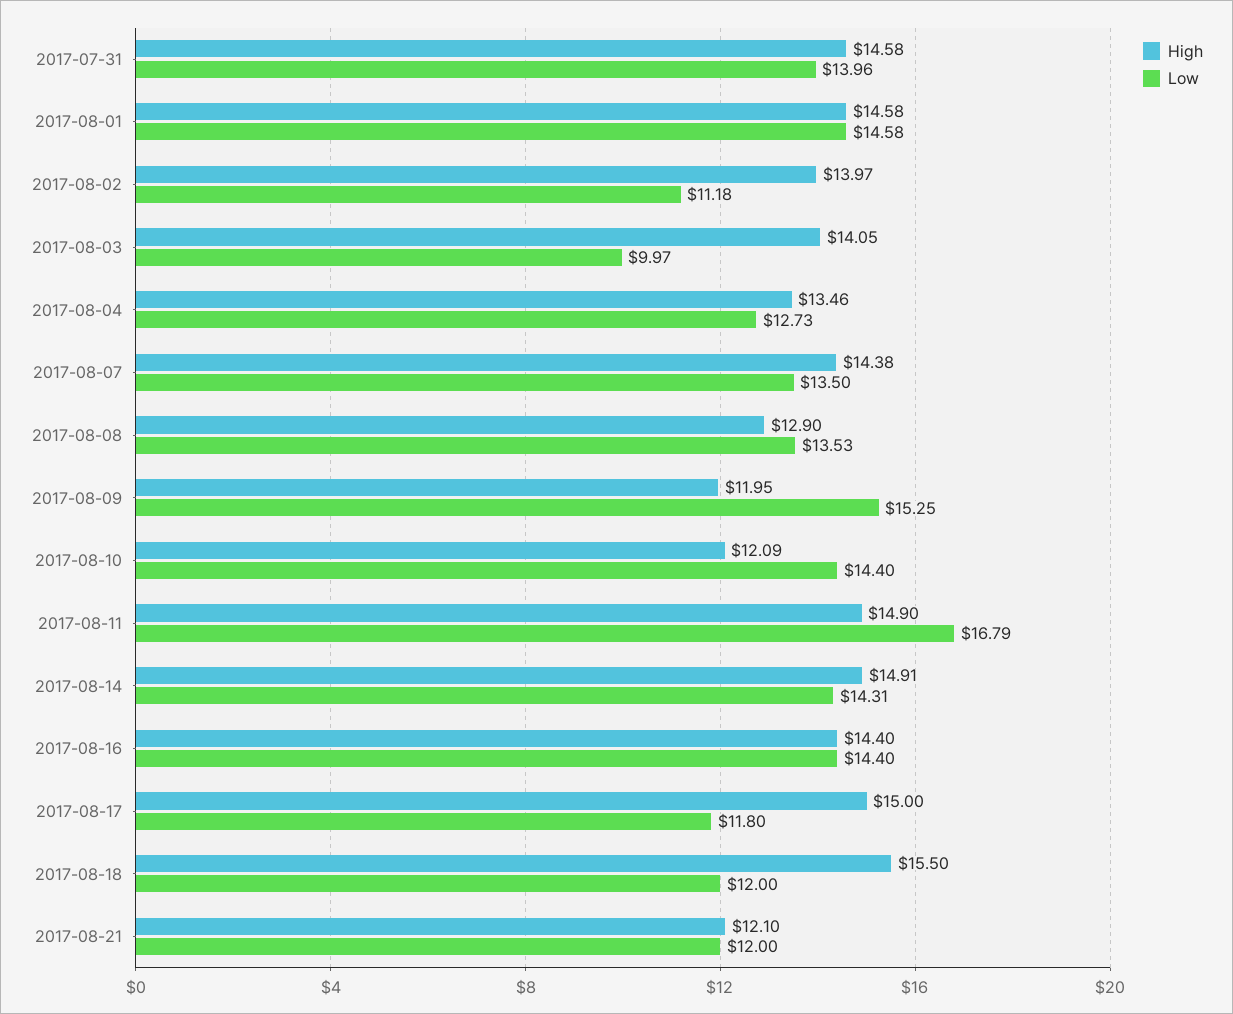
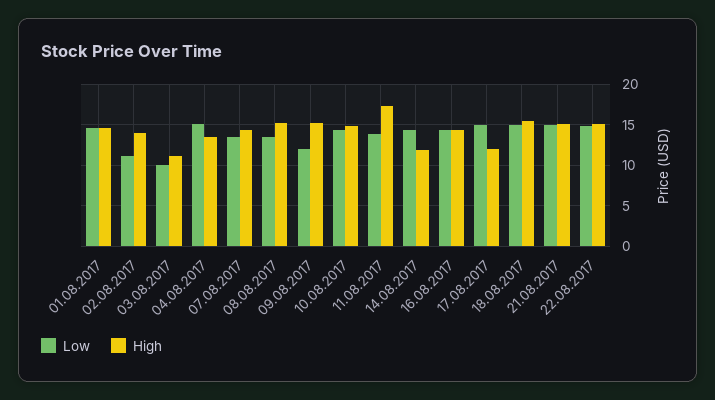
High, 2017-07-31: 14.58 -> none
Low, 2017-07-31: 13.96 -> none
High, 2017-08-03: 14.05 -> 11
Low, 2017-08-04: 12.73 -> 15
High, 2017-08-08: 12.9 -> 15
High, 2017-08-09: 11.95 -> 15
Low, 2017-08-09: 15.25 -> 12
High, 2017-08-10: 12.09 -> 15
High, 2017-08-11: 14.9 -> 17
Low, 2017-08-11: 16.79 -> 14
High, 2017-08-14: 14.91 -> 12
High, 2017-08-17: 15 -> 12
Low, 2017-08-17: 11.8 -> 15
Low, 2017-08-18: 12 -> 15
High, 2017-08-21: 12.1 -> 15
Low, 2017-08-21: 12 -> 15
Low, 22.08.2017: none -> 15
High, 22.08.2017: none -> 15

